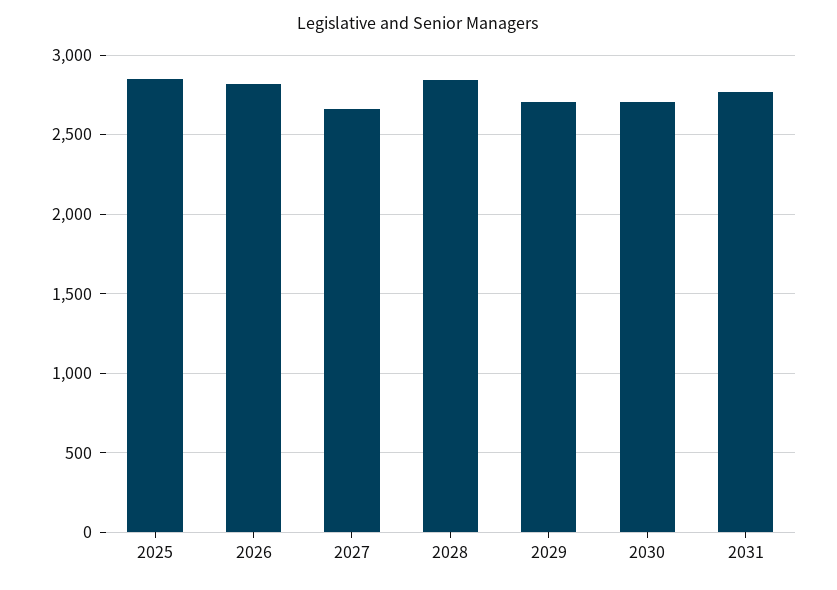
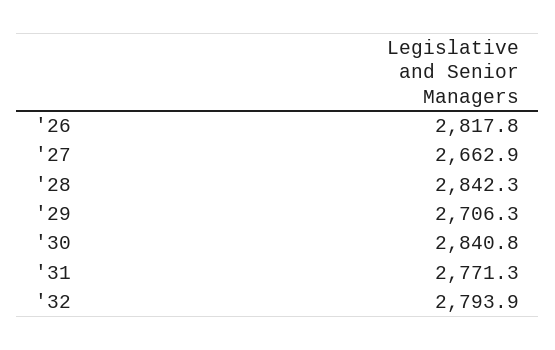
2025: 2850 -> none
2030: 2700 -> 2840.8
'32: none -> 2793.9

